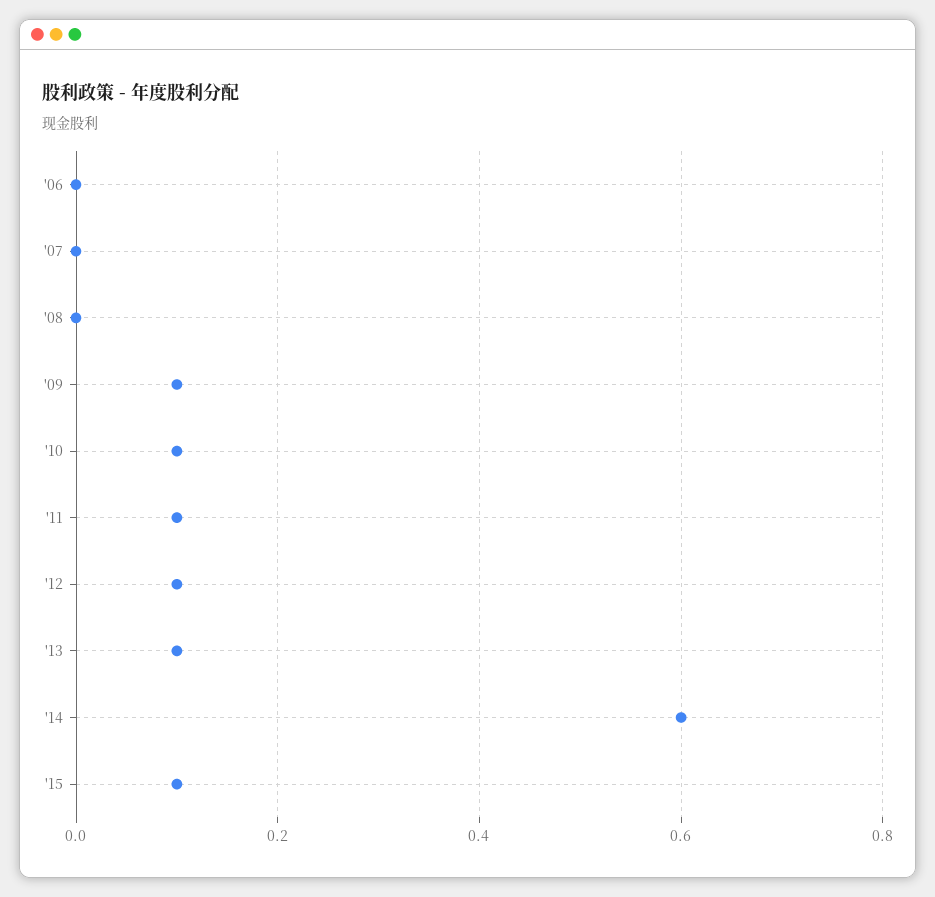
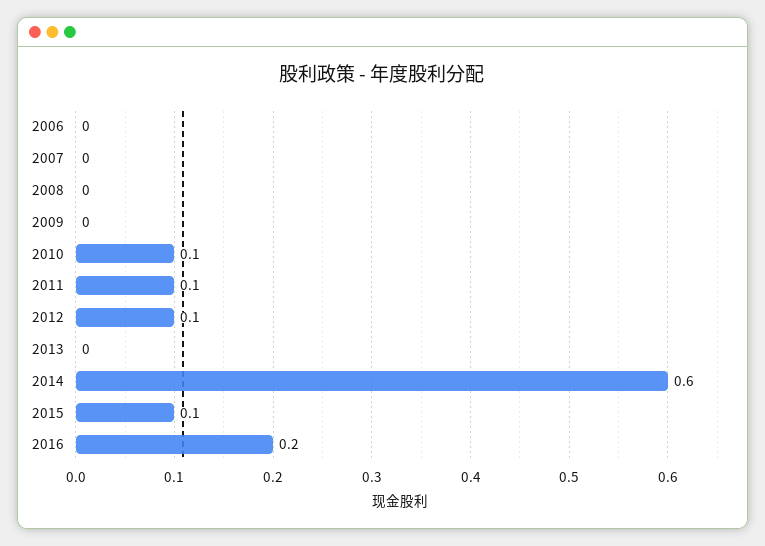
'09: 0.1 -> 0
'13: 0.1 -> 0
2016: none -> 0.2

